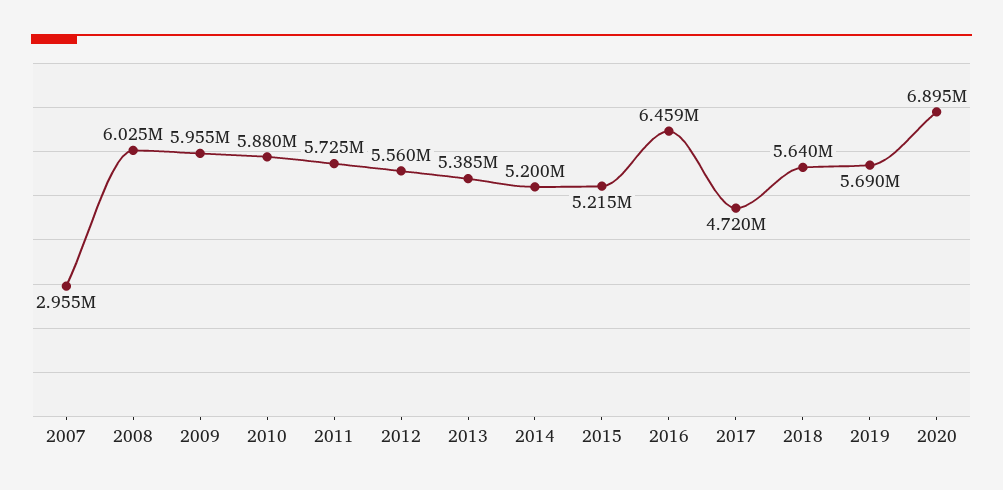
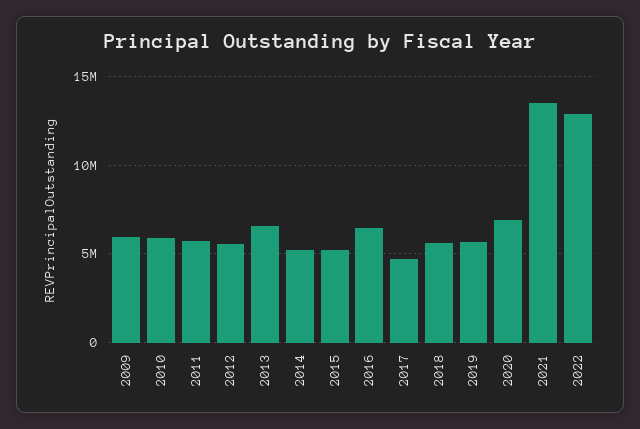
2007: 2955000 -> none
2008: 6025000 -> none
2013: 5385000 -> 6500000
2021: none -> 13500000
2022: none -> 13000000

